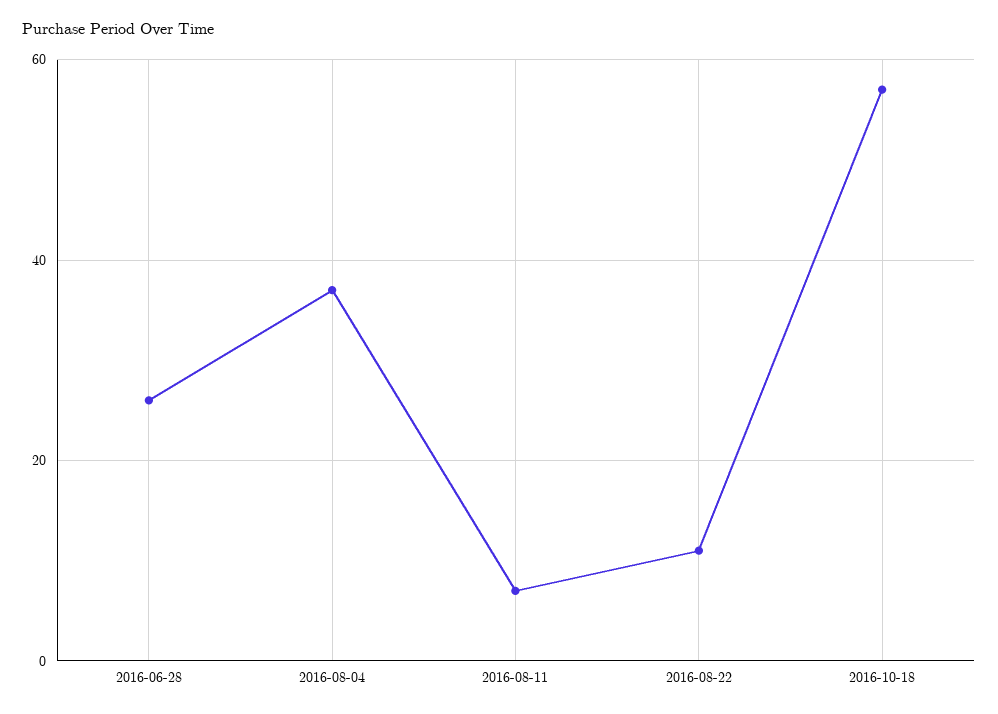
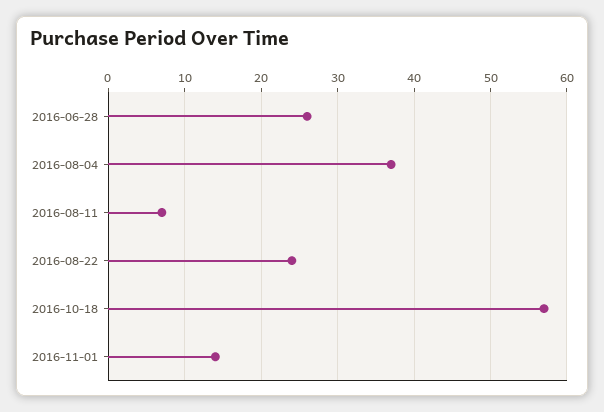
2016-08-22: 10 -> 24
2016-11-01: none -> 14

